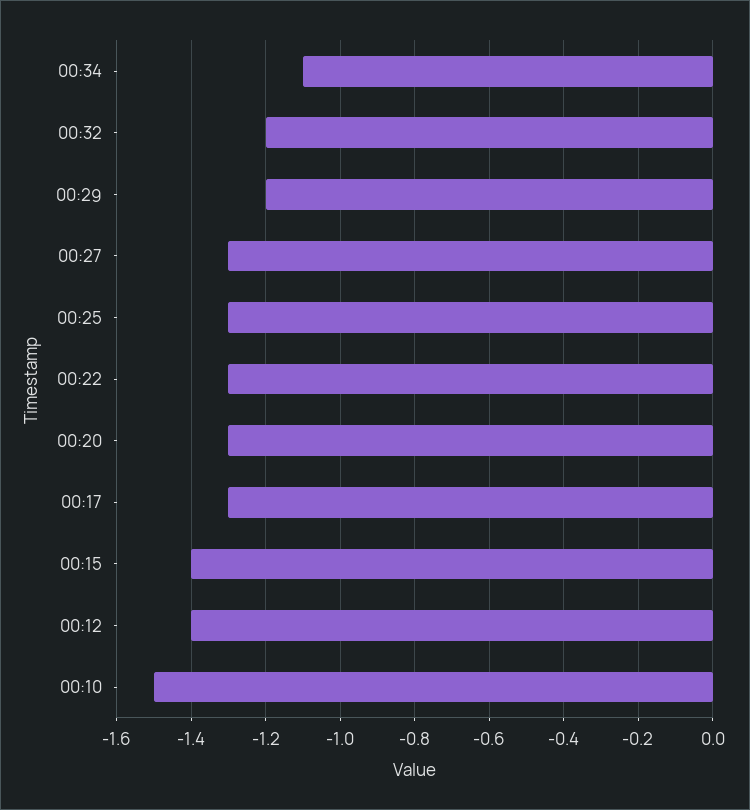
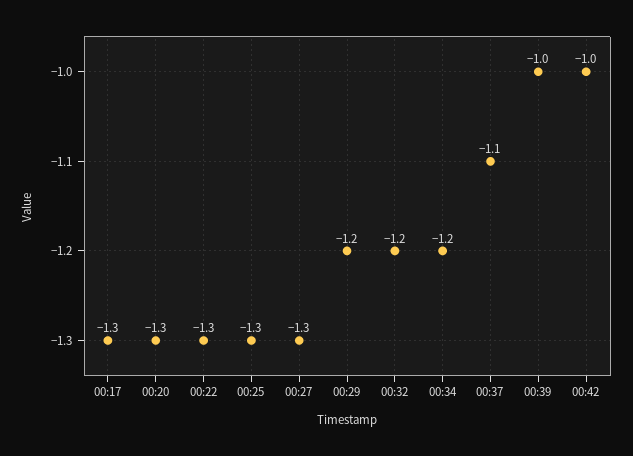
00:34: -1.1 -> -1.2
00:15: -1.4 -> none
00:12: -1.4 -> none
00:10: -1.5 -> none
00:37: none -> -1.1
00:39: none -> -1
00:42: none -> -1

